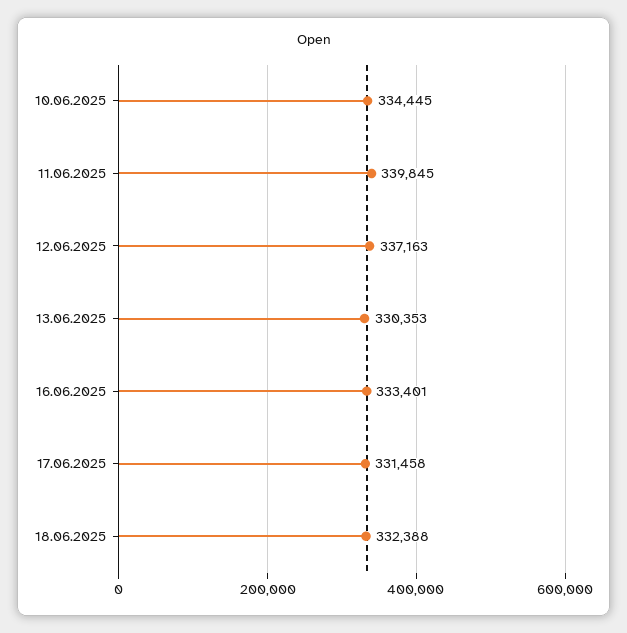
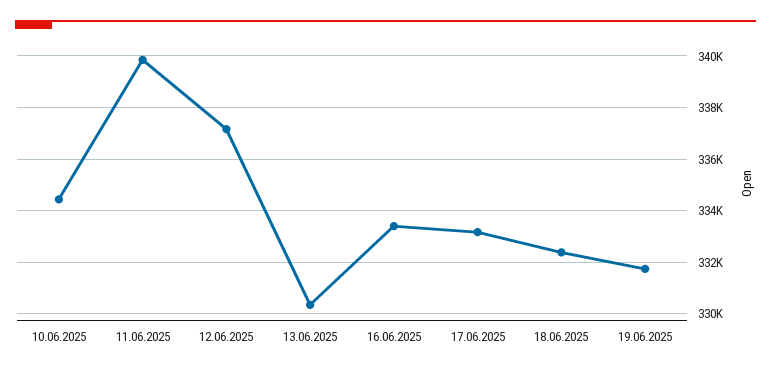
17.06.2025: 331458 -> 333250
19.06.2025: none -> 331750

